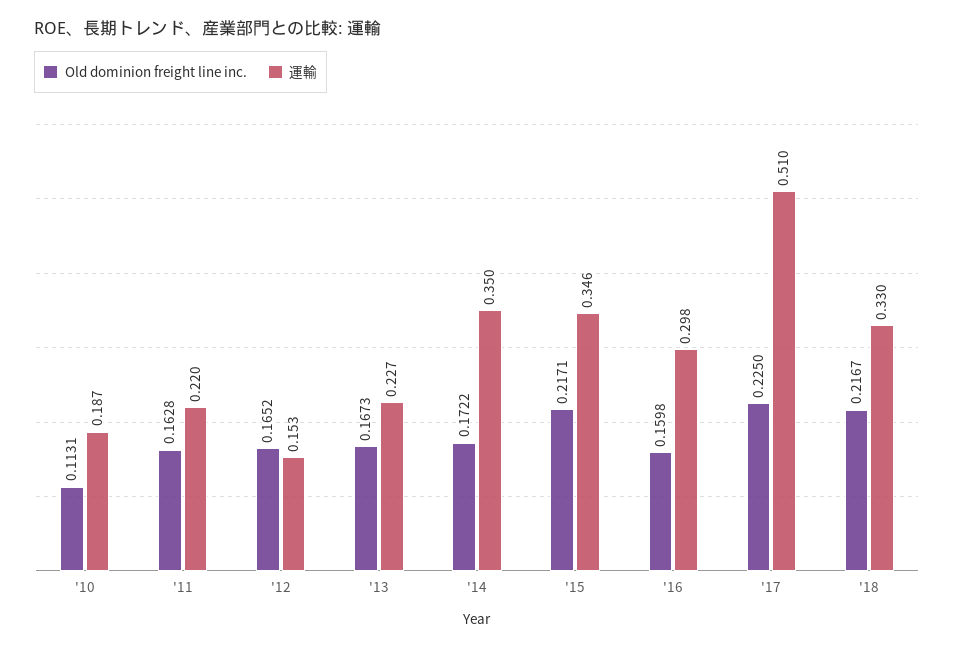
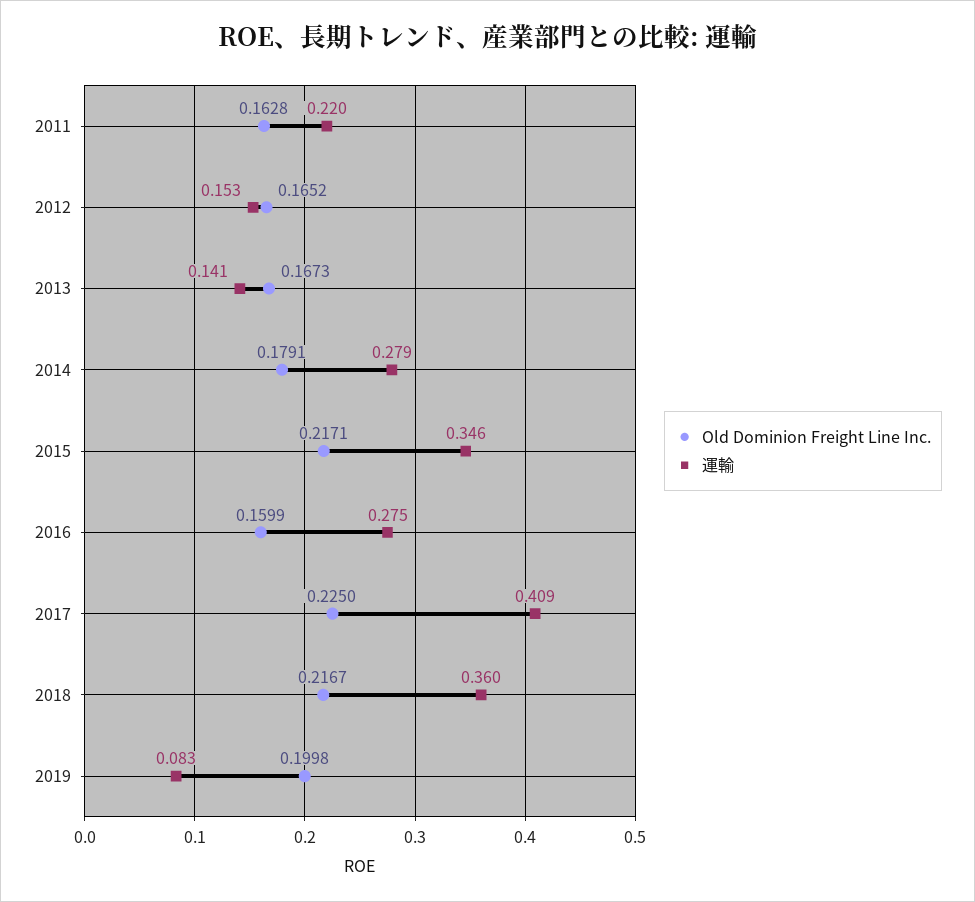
Old dominion freight line inc., '10: 0.1131 -> none
運輸, '10: 0.187 -> none
運輸, '13: 0.227 -> 0.141
Old dominion freight line inc., '14: 0.1722 -> 0.1791
運輸, '14: 0.35 -> 0.279
Old dominion freight line inc., '16: 0.1598 -> 0.1599
運輸, '16: 0.298 -> 0.275
運輸, '17: 0.51 -> 0.409
運輸, '18: 0.33 -> 0.36
Old dominion freight line inc., 2019: none -> 0.1998
運輸, 2019: none -> 0.083

